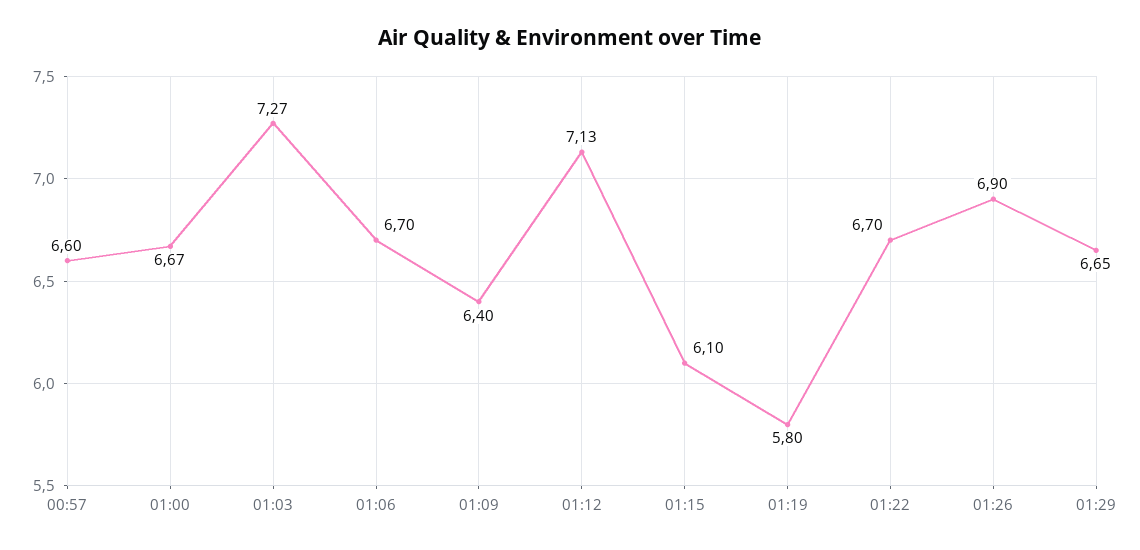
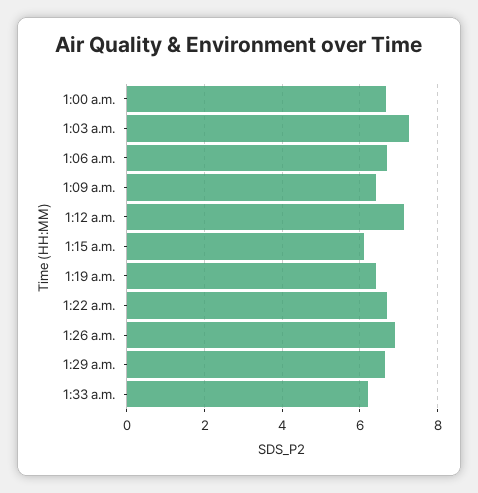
00:57: 6.6 -> none
01:19: 5.8 -> 6.4
1:33 a.m.: none -> 6.2

